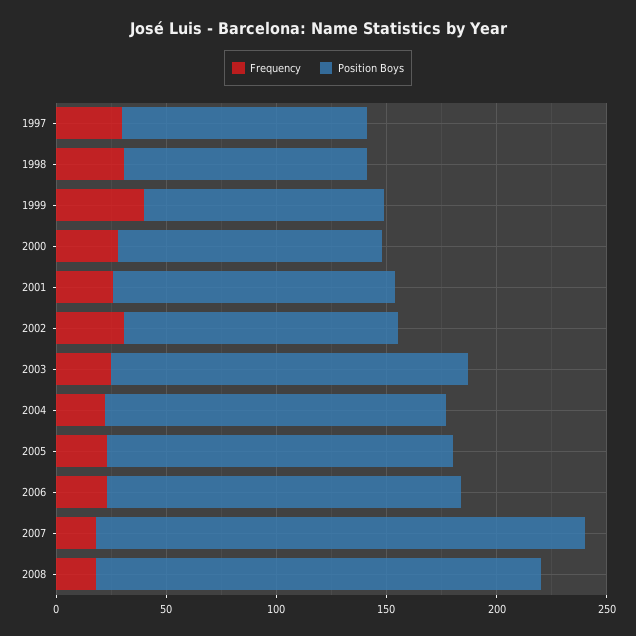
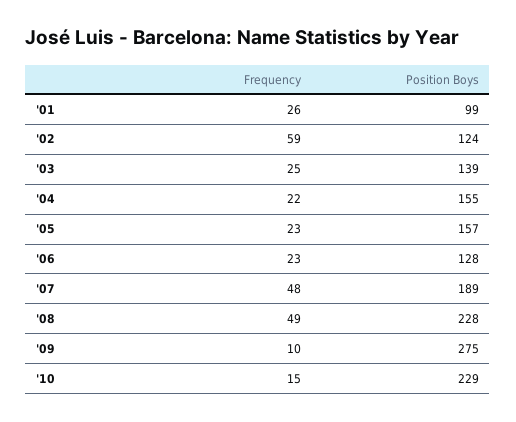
Frequency, 1997: 30 -> none
Position Boys, 1997: 110 -> none
Frequency, 1998: 30 -> none
Position Boys, 1998: 110 -> none
Frequency, 1999: 40 -> none
Position Boys, 1999: 110 -> none
Frequency, 2000: 30 -> none
Position Boys, 2000: 120 -> none
Position Boys, 2001: 130 -> 99
Frequency, 2002: 30 -> 59
Position Boys, 2003: 160 -> 139
Position Boys, 2006: 160 -> 128
Frequency, 2007: 20 -> 48
Position Boys, 2007: 220 -> 189
Frequency, 2008: 20 -> 49
Position Boys, 2008: 200 -> 228
Frequency, '09: none -> 10
Position Boys, '09: none -> 275
Frequency, '10: none -> 15
Position Boys, '10: none -> 229

